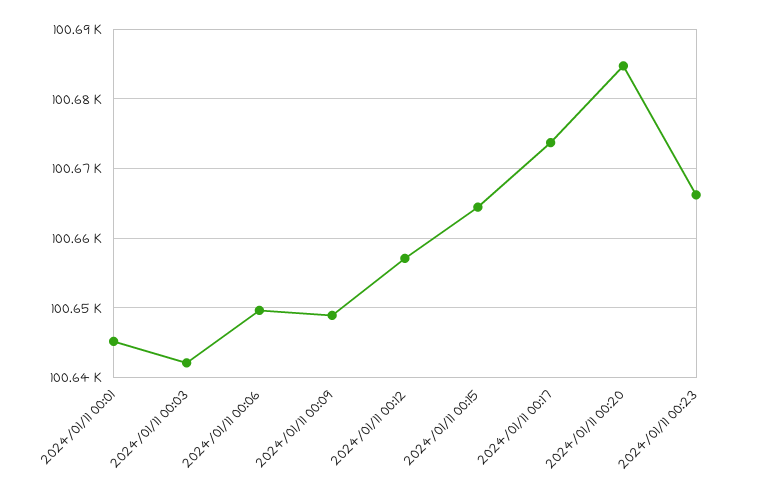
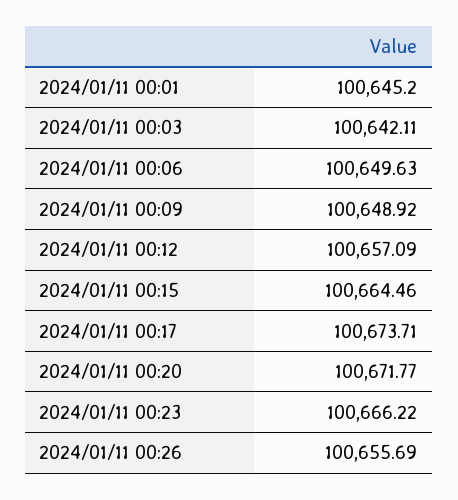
2024/01/11 00:20: 100685 -> 100671.77
2024/01/11 00:26: none -> 100655.69

